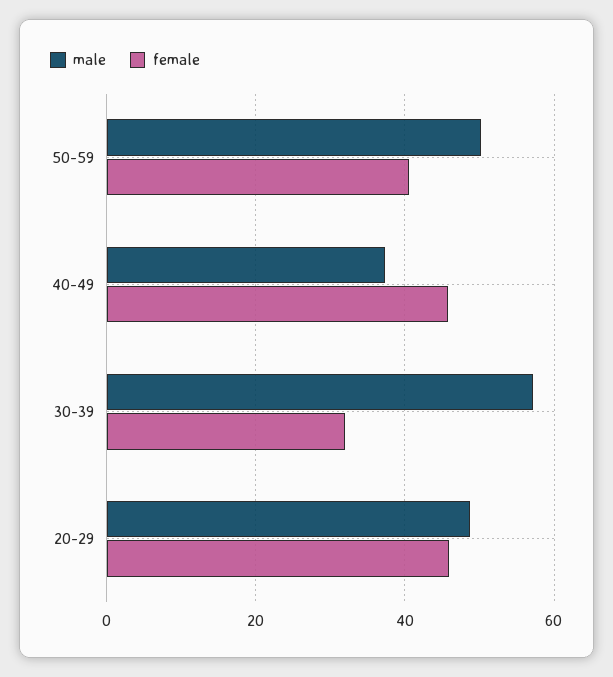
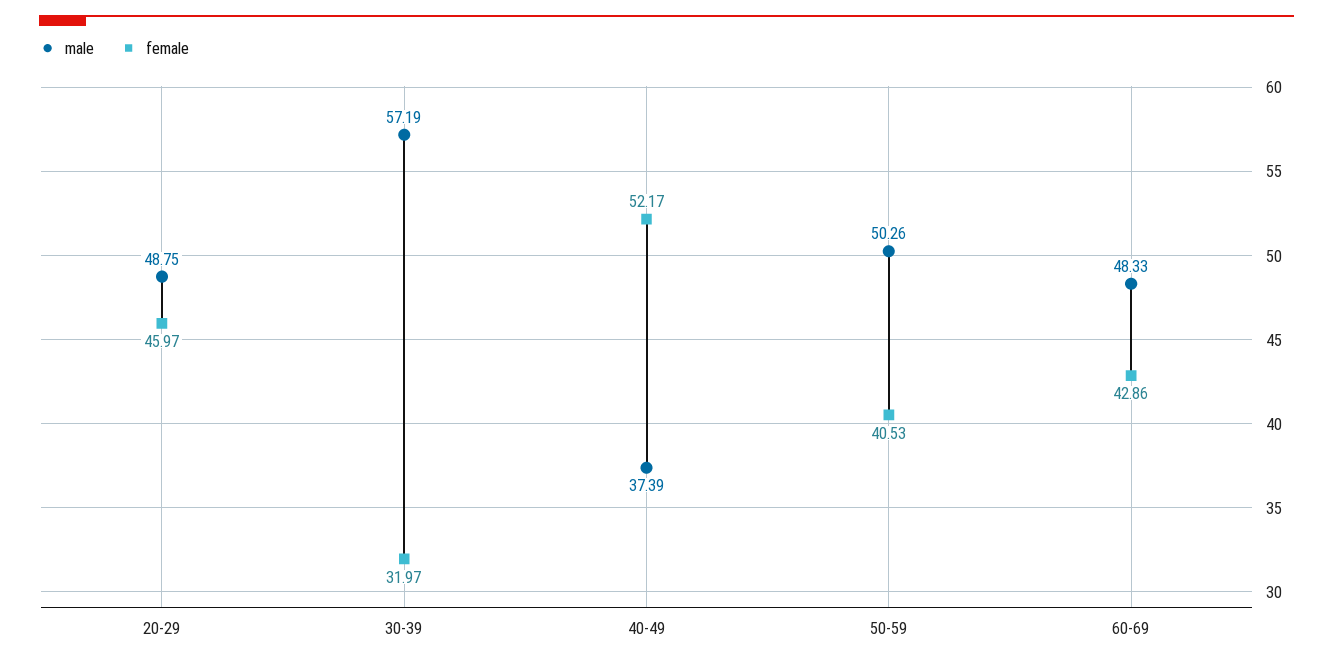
female, 40-49: 46 -> 52.17
male, 60-69: none -> 48.33
female, 60-69: none -> 42.86

